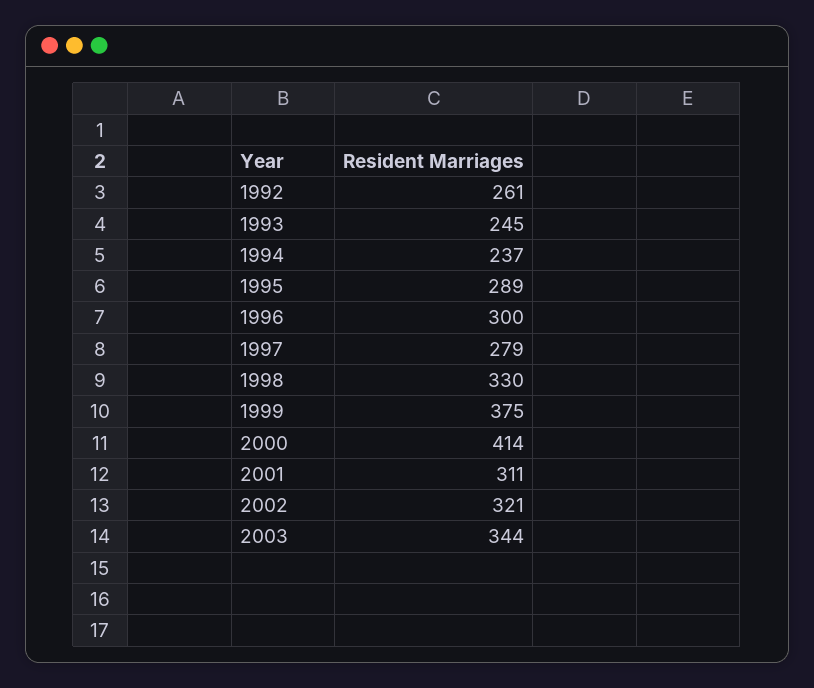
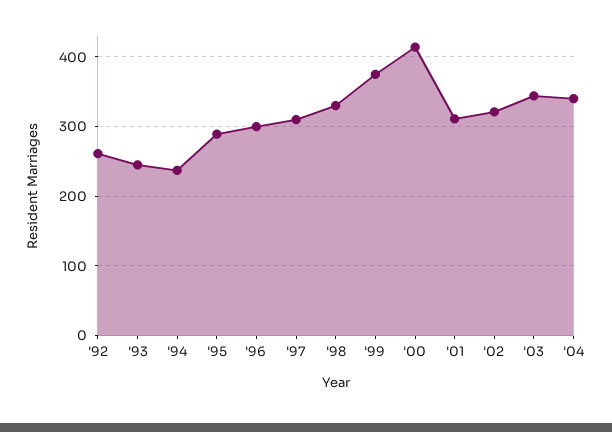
1997: 279 -> 310
'04: none -> 340

